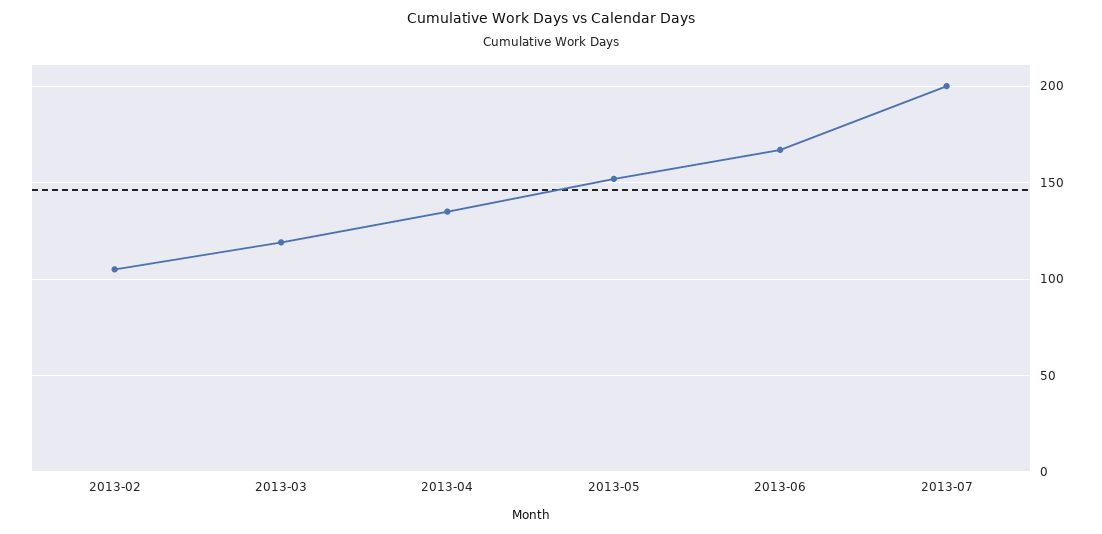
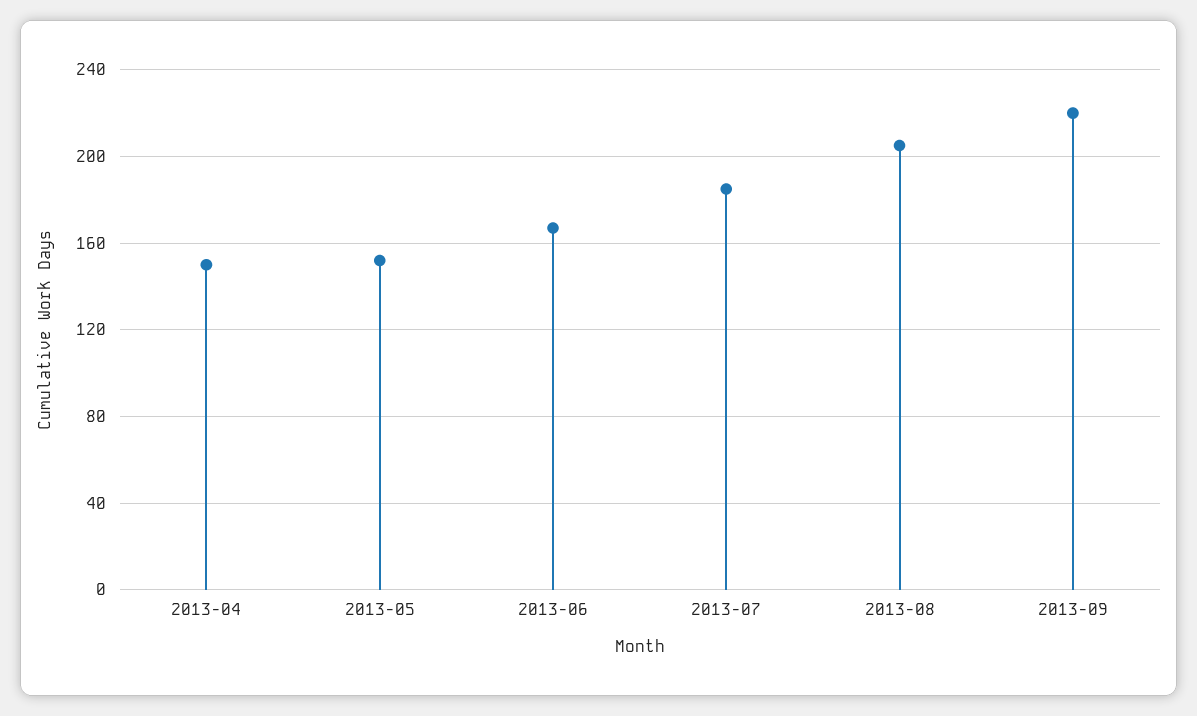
2013-02: 105 -> none
2013-03: 120 -> none
2013-04: 135 -> 150
2013-07: 200 -> 185
2013-08: none -> 205
2013-09: none -> 220

